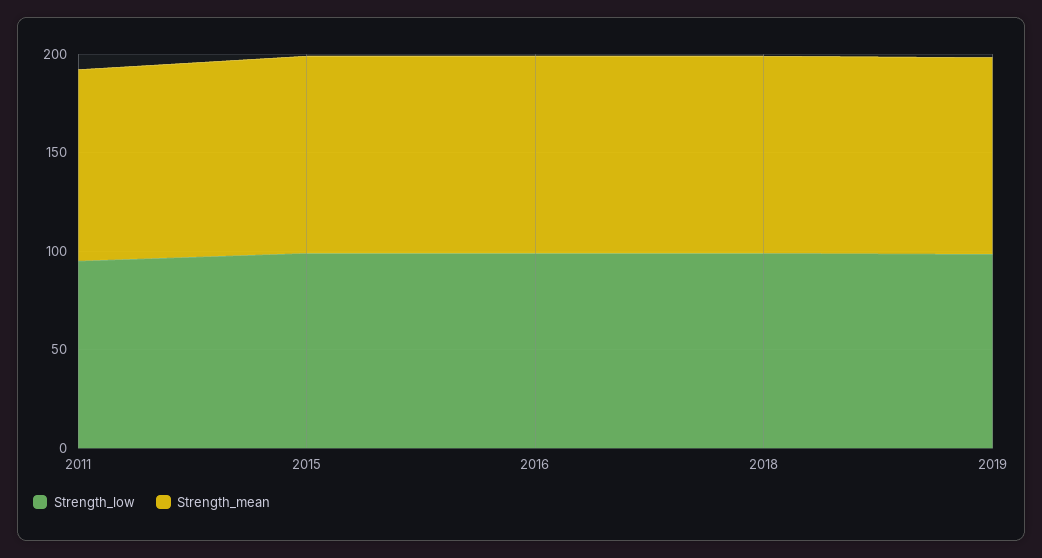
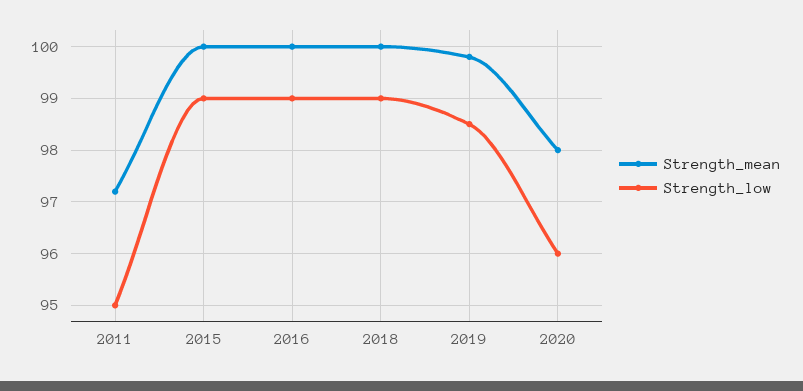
Strength_mean, 2020: none -> 98
Strength_low, 2020: none -> 96

